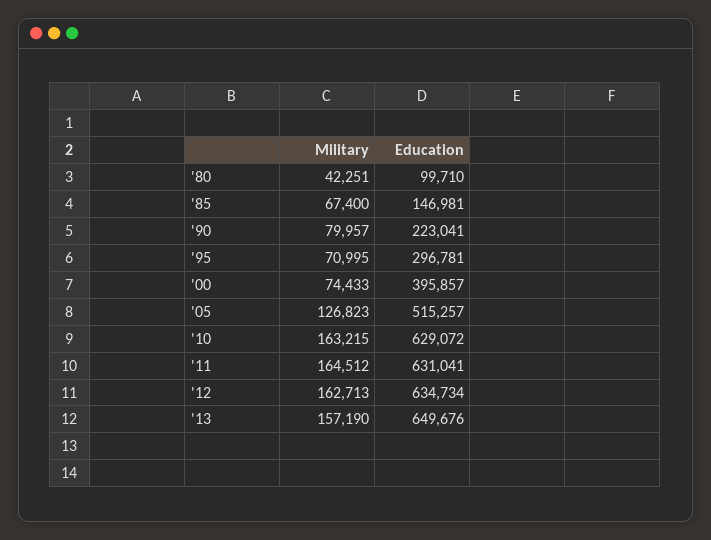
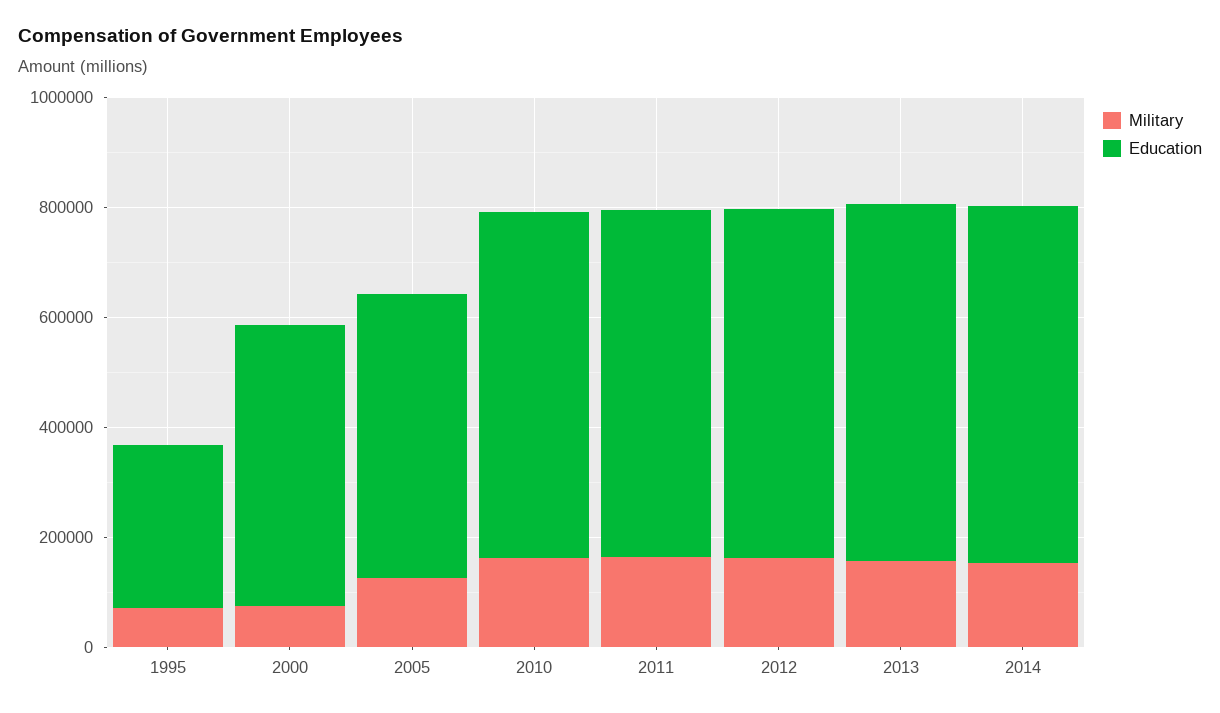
Military, '80: 42251 -> none
Education, '80: 99710 -> none
Military, '85: 67400 -> none
Education, '85: 146981 -> none
Military, '90: 79957 -> none
Education, '90: 223041 -> none
Education, '00: 395857 -> 500000
Military, 2014: none -> 150000
Education, 2014: none -> 650000

